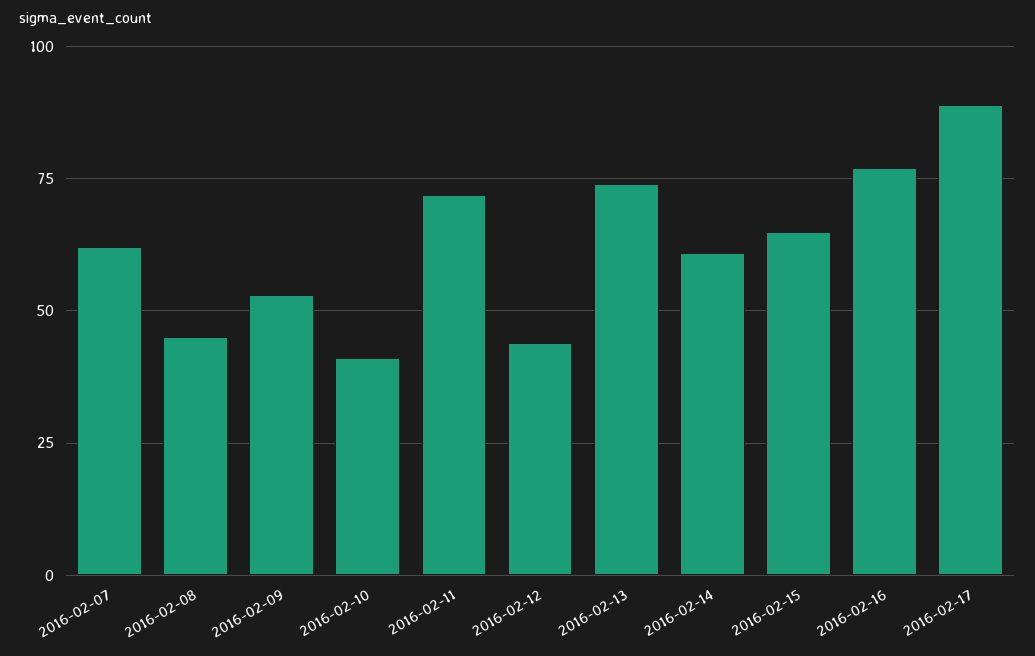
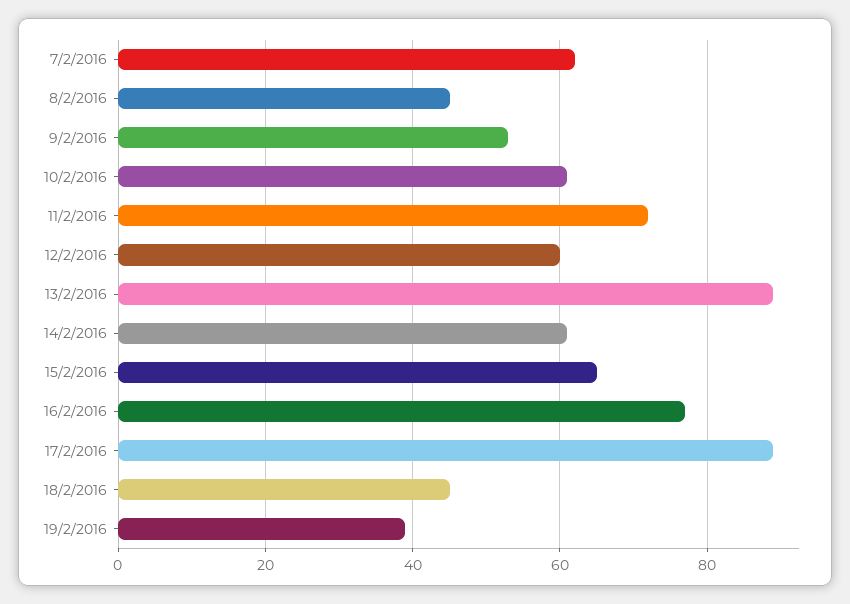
2016-02-10: 40 -> 60
2016-02-12: 45 -> 60
2016-02-13: 75 -> 90
18/2/2016: none -> 45
19/2/2016: none -> 40

